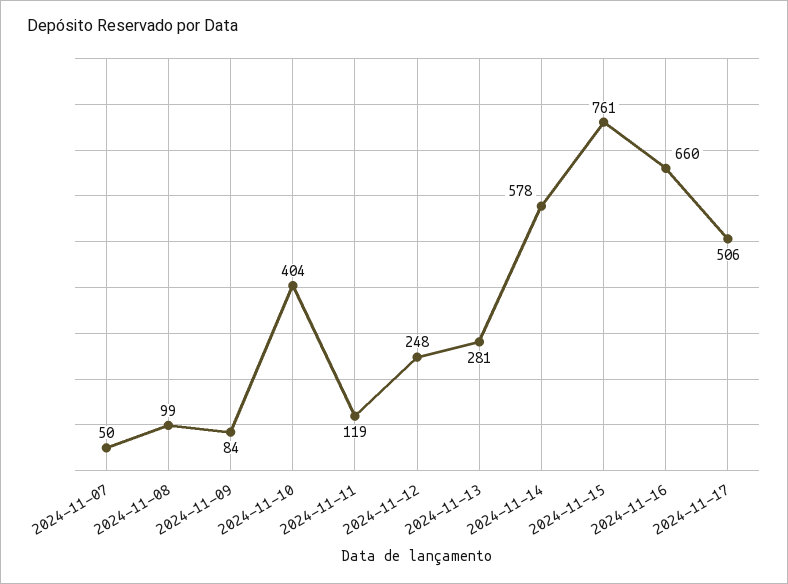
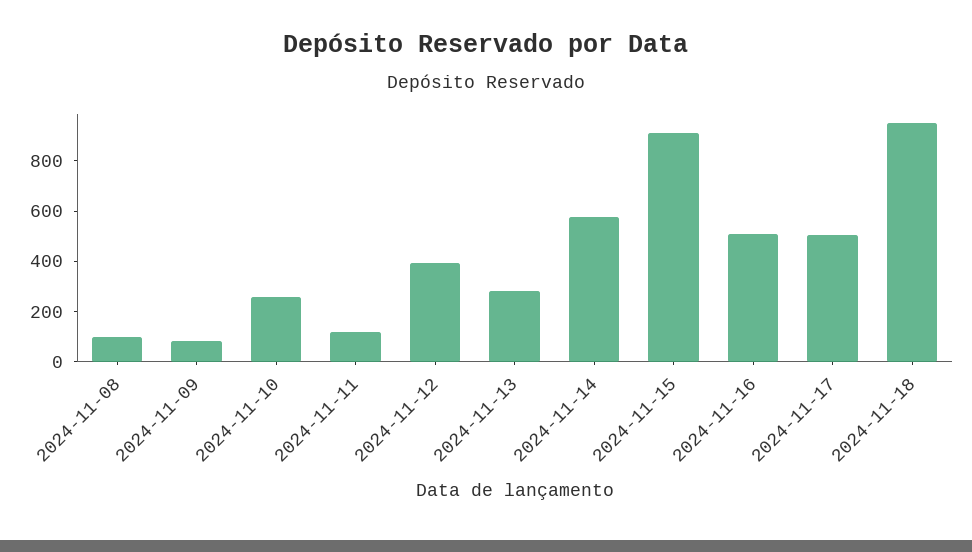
2024-11-07: 50 -> none
2024-11-10: 404 -> 250
2024-11-12: 248 -> 400
2024-11-15: 761 -> 900
2024-11-16: 660 -> 500
2024-11-18: none -> 950

